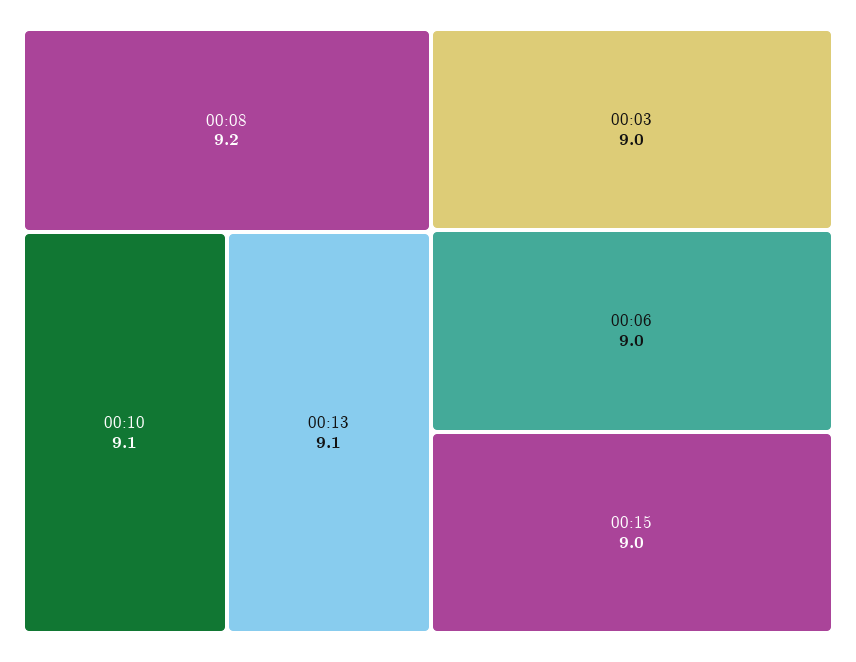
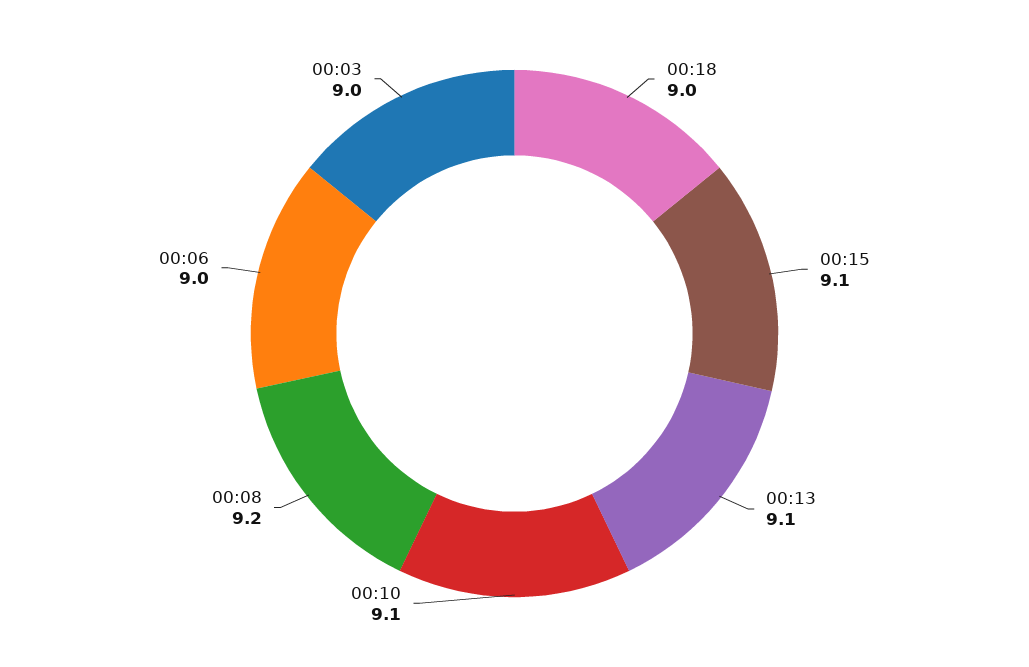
00:15: 9 -> 9.1
00:18: none -> 9

